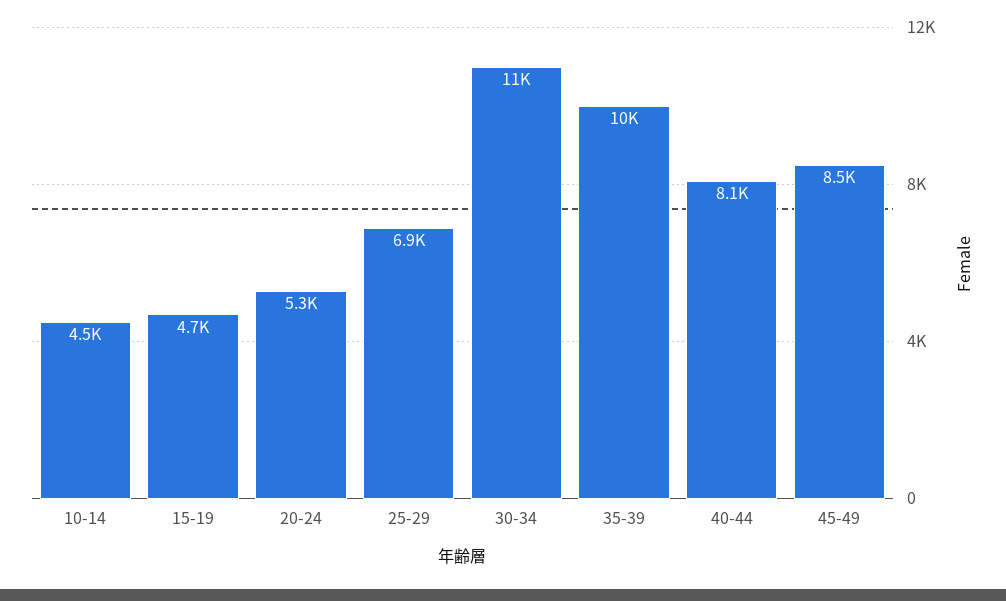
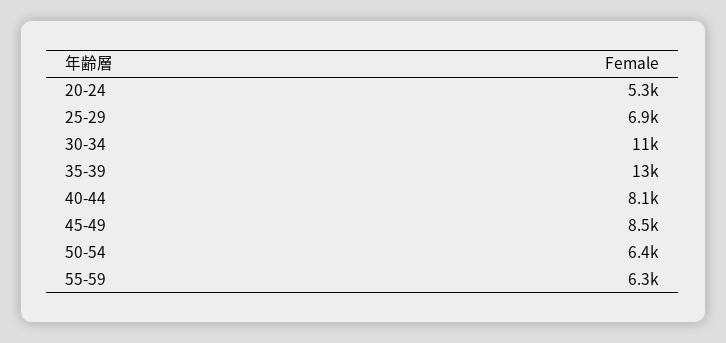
10-14: 4500 -> none
15-19: 4700 -> none
35-39: 10000 -> 13000
50-54: none -> 6400
55-59: none -> 6300

